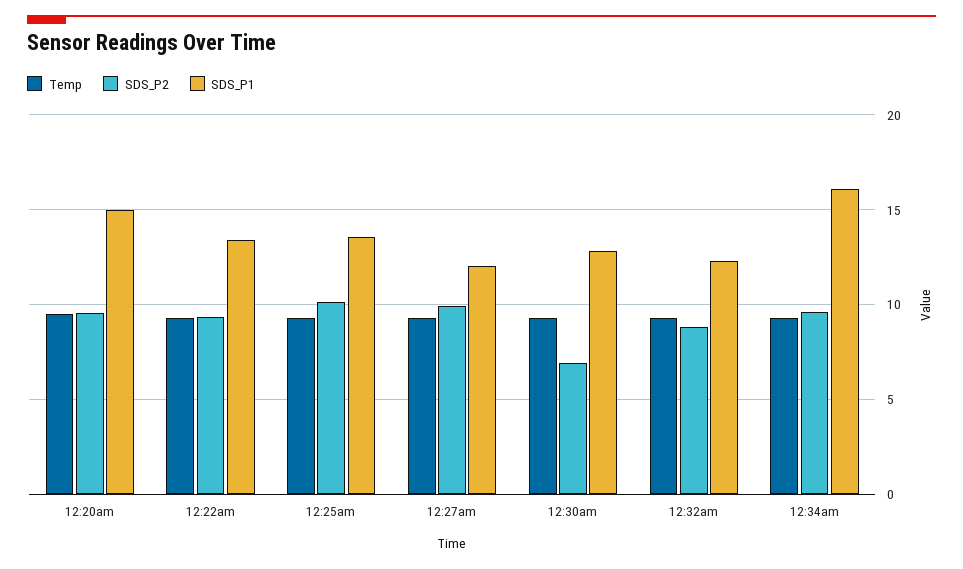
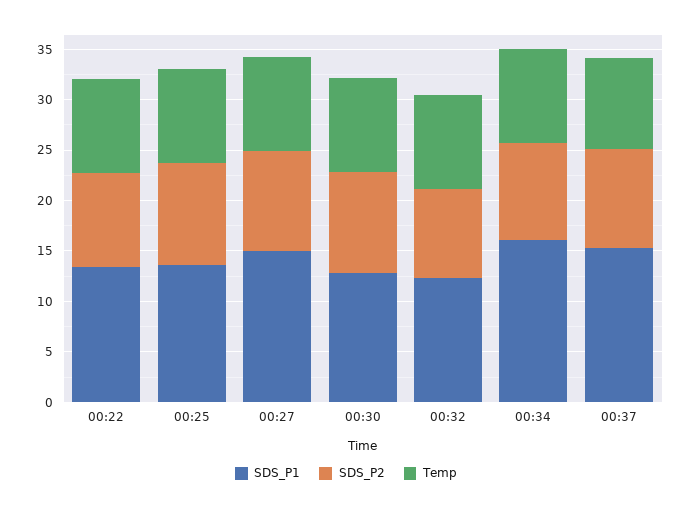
Temp, 12:20am: 9.5 -> none
SDS_P2, 12:20am: 9.5 -> none
SDS_P1, 12:20am: 15 -> none
SDS_P1, 12:27am: 12 -> 15
SDS_P2, 12:30am: 7 -> 10
SDS_P1, 00:37: none -> 15
SDS_P2, 00:37: none -> 10
Temp, 00:37: none -> 9

